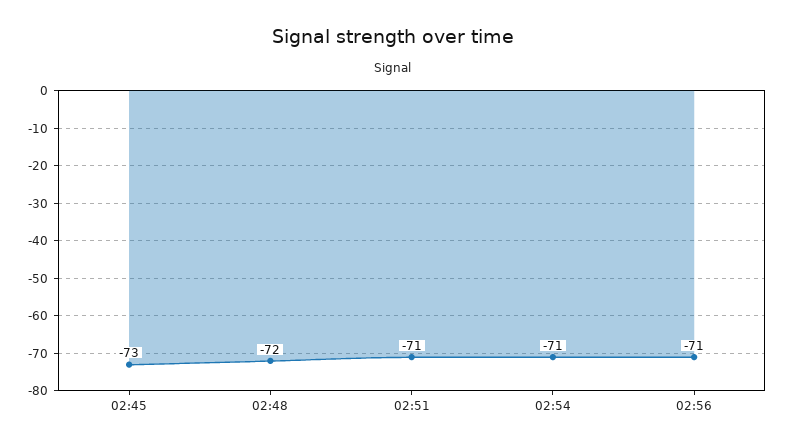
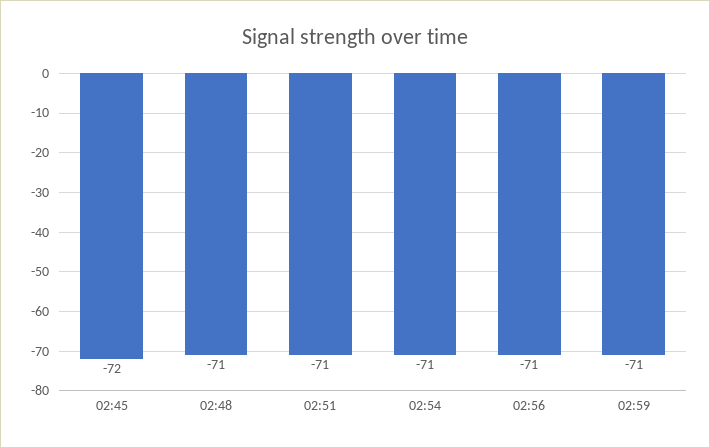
02:45: -73 -> -72
02:48: -72 -> -71
02:59: none -> -71

